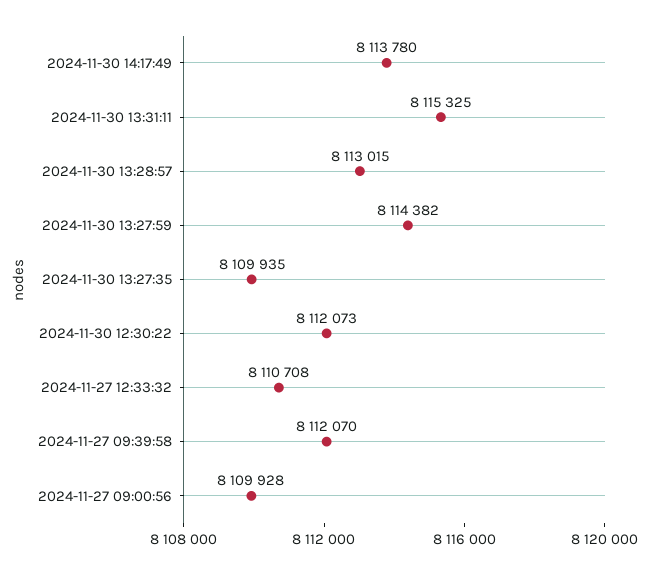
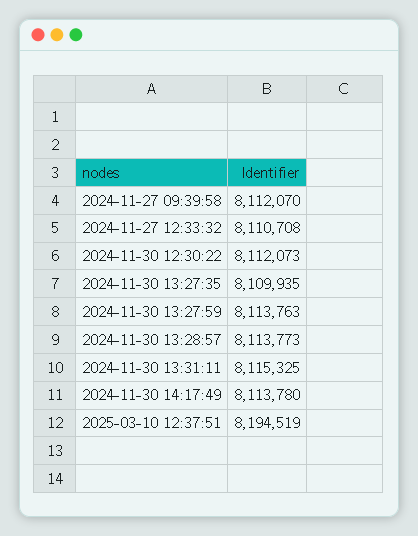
2024-11-30 13:28:57: 8113015 -> 8113773
2024-11-30 13:27:59: 8114382 -> 8113763
2024-11-27 09:00:56: 8109928 -> none
2025-03-10 12:37:51: none -> 8194519

